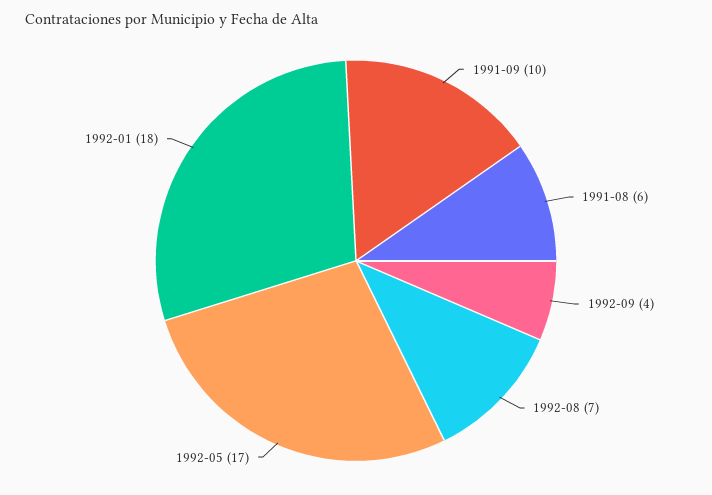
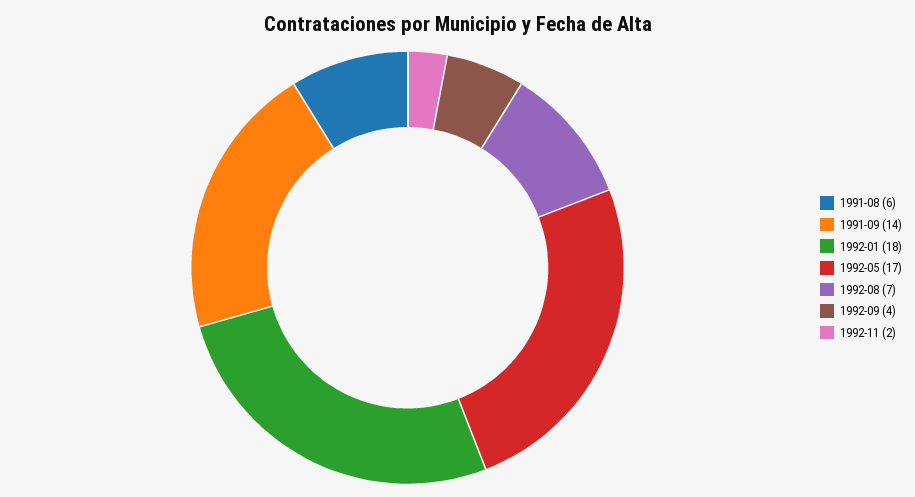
1991-09: 10 -> 14
1992-11: none -> 2

